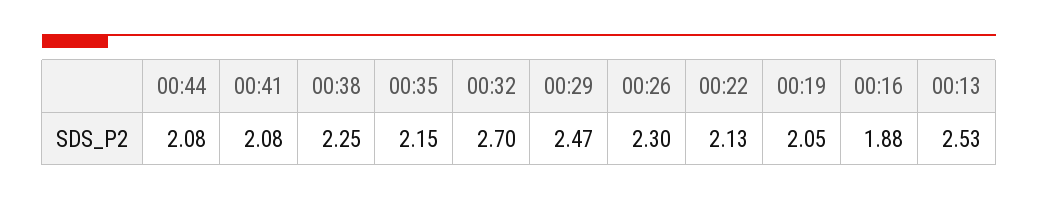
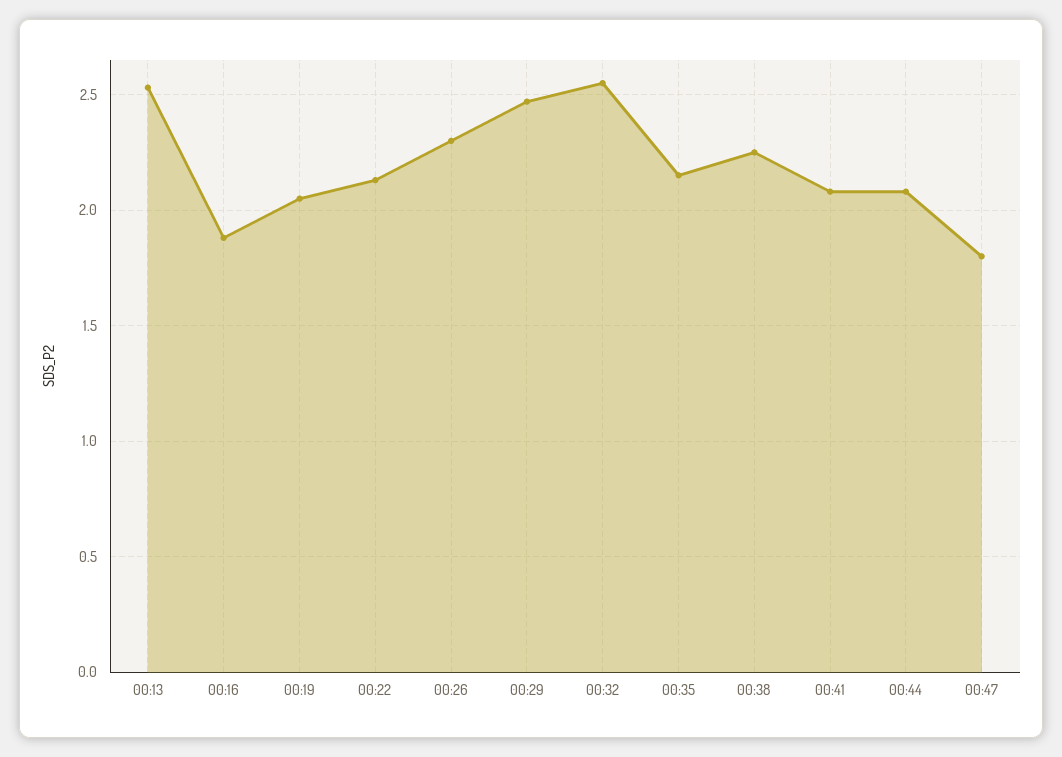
00:32: 2.7 -> 2.55
00:47: none -> 1.8

